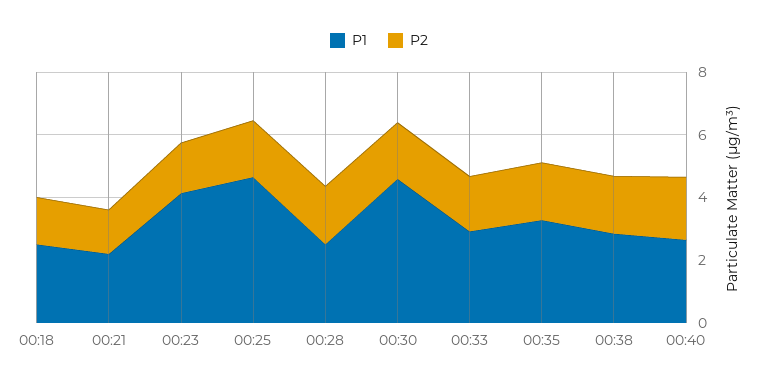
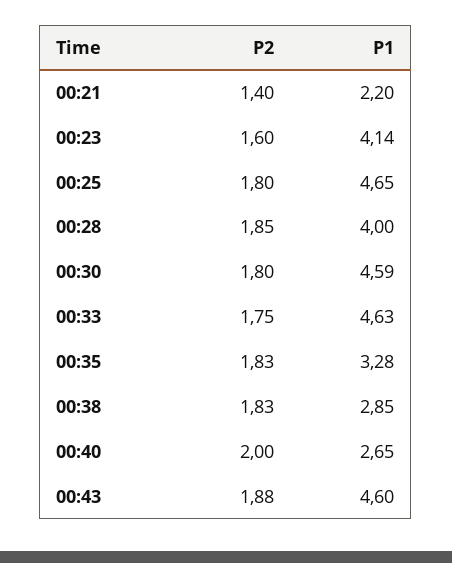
P1, 00:18: 2.5 -> none
P2, 00:18: 1.5 -> none
P1, 00:28: 2.5 -> 4
P1, 00:33: 3 -> 4.63
P2, 00:43: none -> 1.88
P1, 00:43: none -> 4.6

